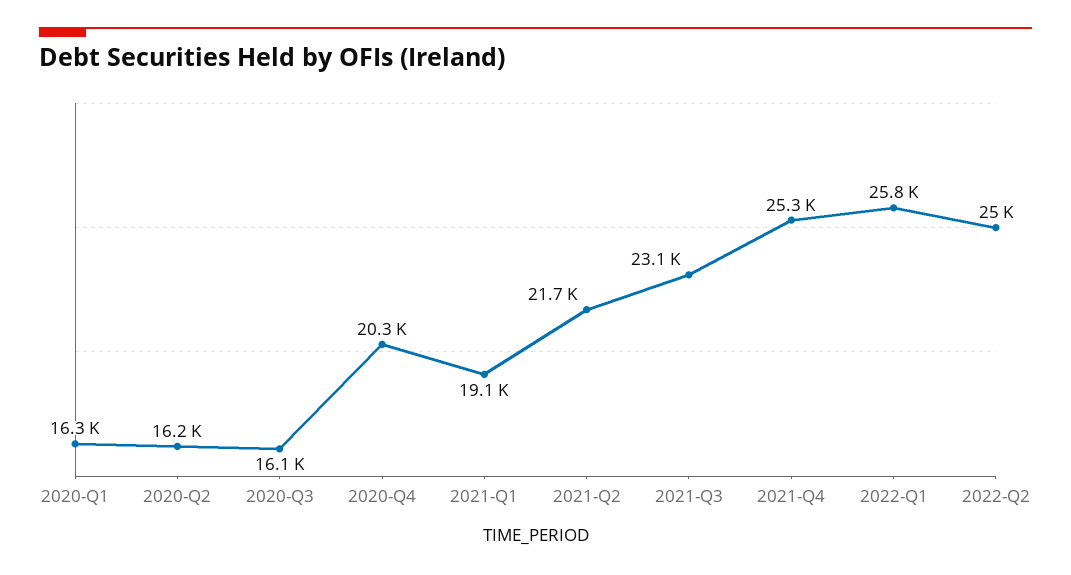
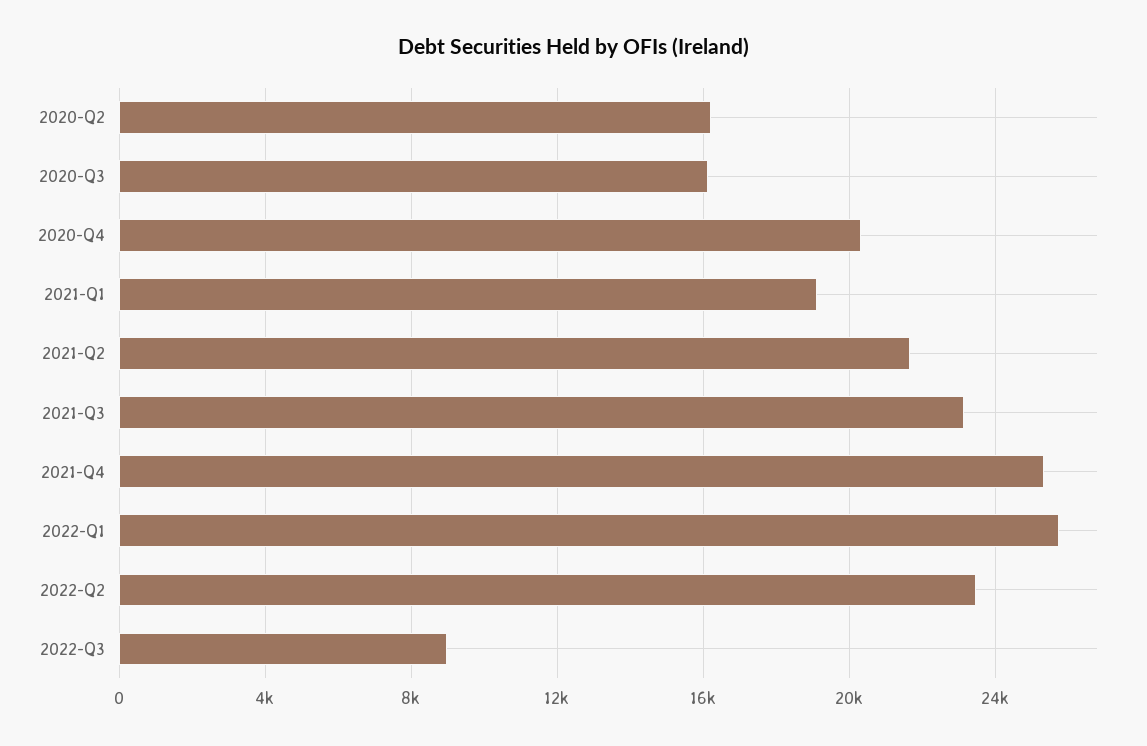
2020-Q1: 16300 -> none
2022-Q2: 25000 -> 23500
2022-Q3: none -> 9000

